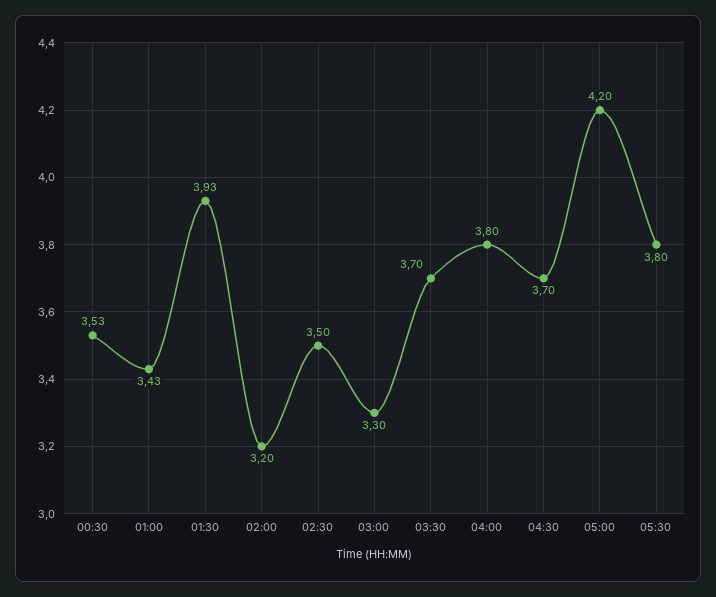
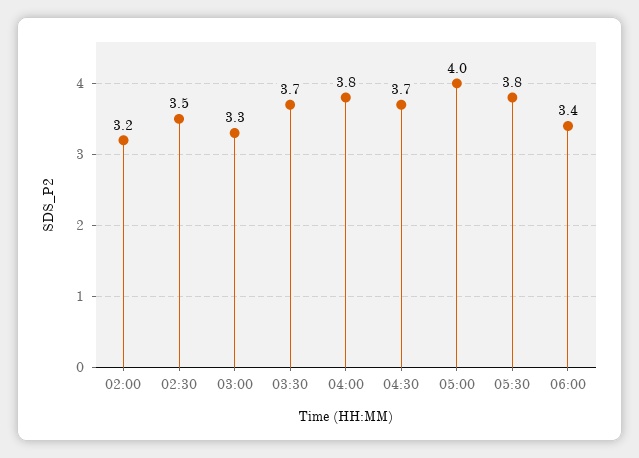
00:30: 3.53 -> none
01:00: 3.43 -> none
01:30: 3.93 -> none
05:00: 4.2 -> 4
06:00: none -> 3.4

